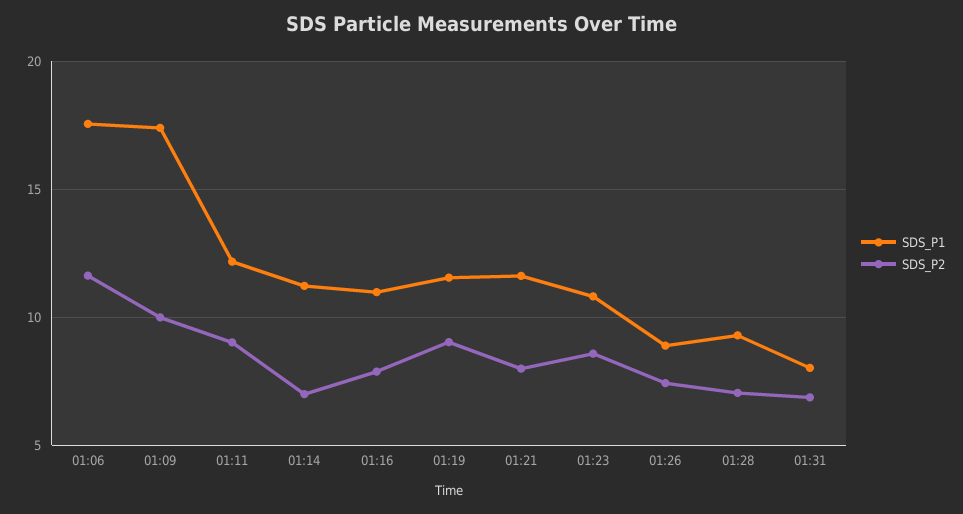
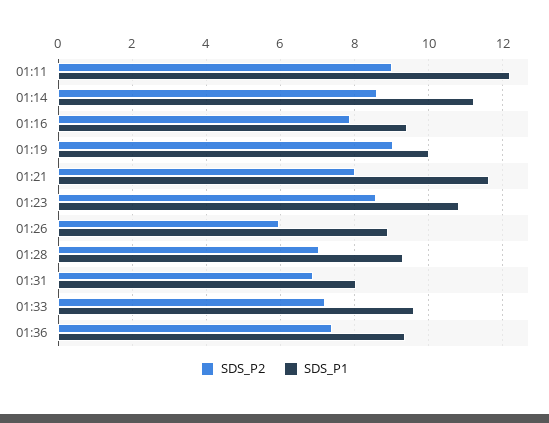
SDS_P1, 01:06: 17.5 -> none
SDS_P2, 01:06: 11.5 -> none
SDS_P1, 01:09: 17.5 -> none
SDS_P2, 01:09: 10 -> none
SDS_P2, 01:14: 7 -> 8.6
SDS_P1, 01:16: 11 -> 9.4
SDS_P1, 01:19: 11.5 -> 10
SDS_P2, 01:26: 7.5 -> 6
SDS_P2, 01:33: none -> 7.2
SDS_P1, 01:33: none -> 9.6
SDS_P2, 01:36: none -> 7.4
SDS_P1, 01:36: none -> 9.4

